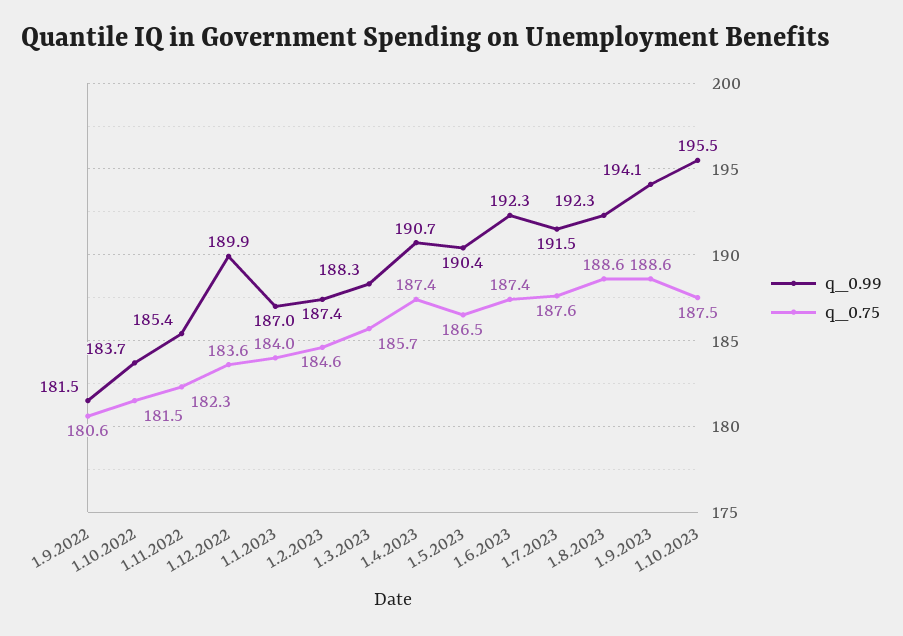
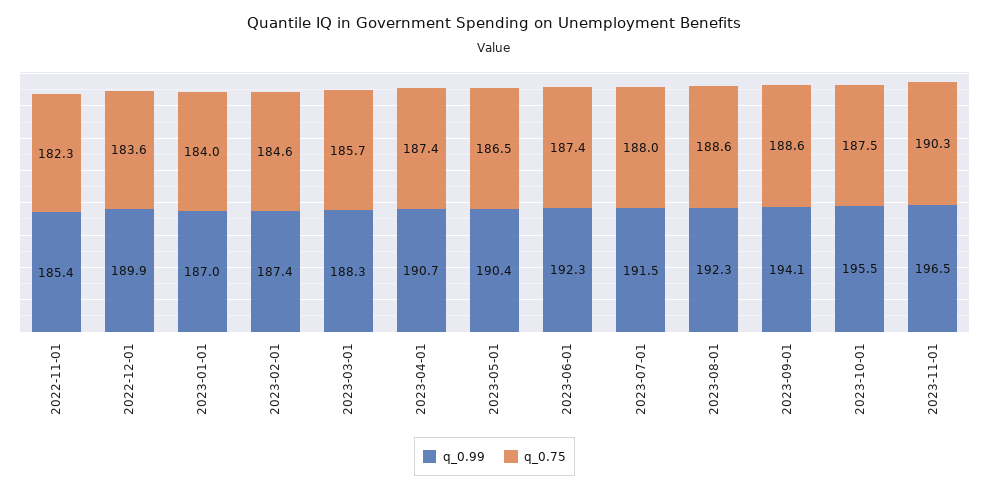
q_0.99, 1.9.2022: 181.5 -> none
q_0.75, 1.9.2022: 180.6 -> none
q_0.99, 1.10.2022: 183.7 -> none
q_0.75, 1.10.2022: 181.5 -> none
q_0.75, 1.7.2023: 187.6 -> 188
q_0.99, 2023-11-01: none -> 196.5
q_0.75, 2023-11-01: none -> 190.3

